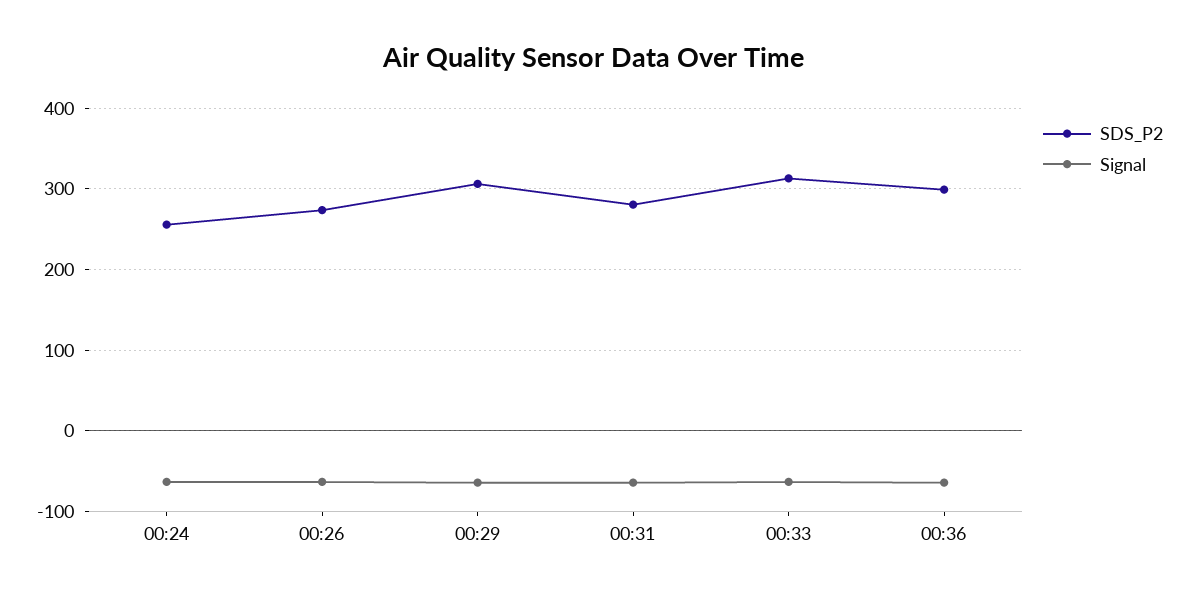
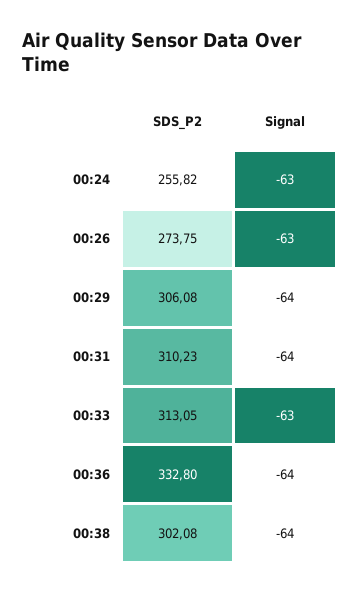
SDS_P2, 00:31: 280 -> 310.23
SDS_P2, 00:36: 300 -> 332.8
SDS_P2, 00:38: none -> 302.08
Signal, 00:38: none -> -64

